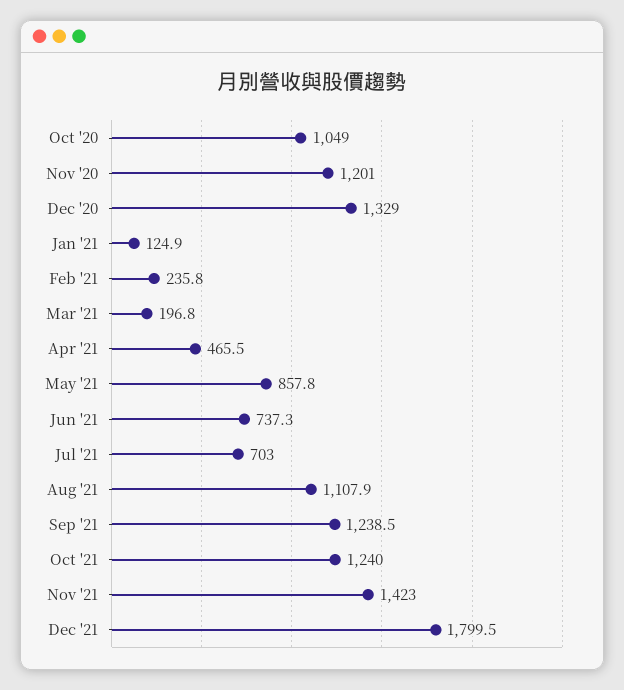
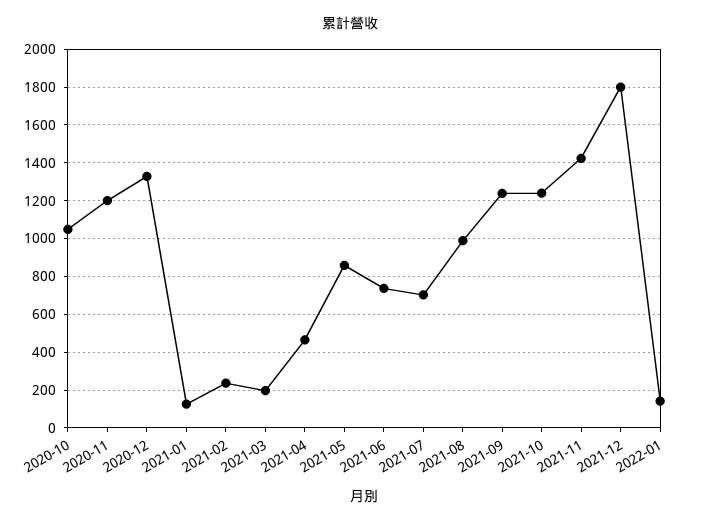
Aug '21: 1107.9 -> 1000
2022-01: none -> 150

